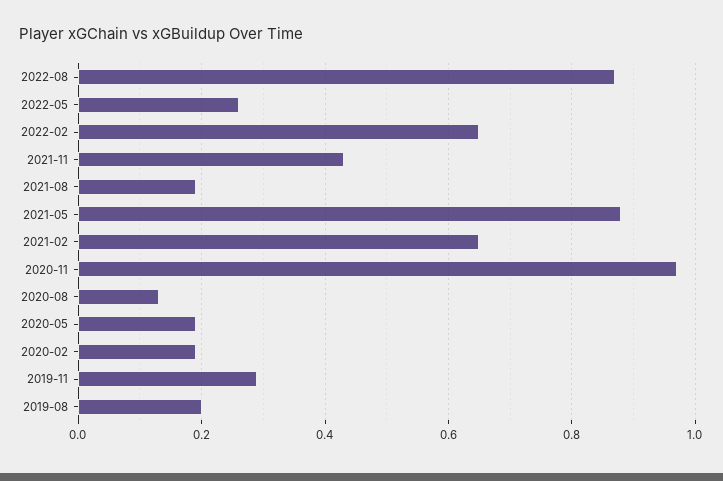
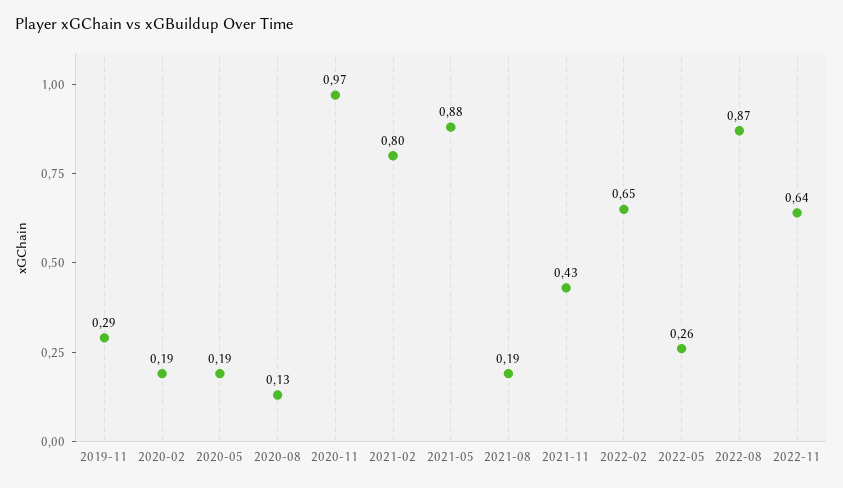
2021-02: 0.65 -> 0.8
2019-08: 0.2 -> none
2022-11: none -> 0.64

